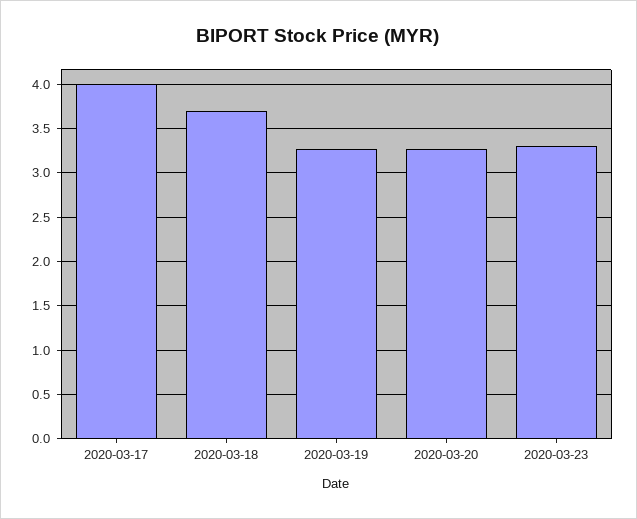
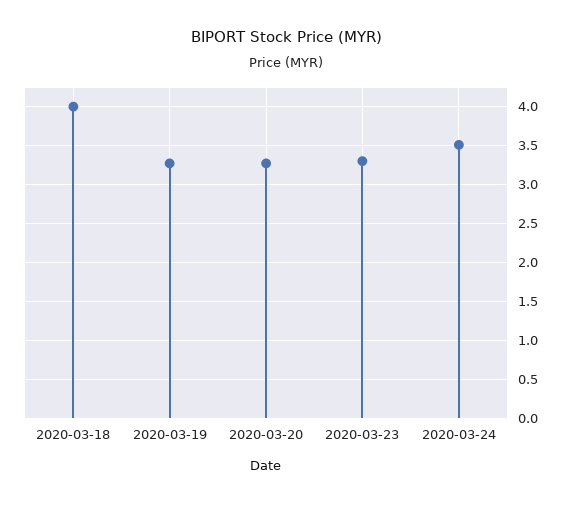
2020-03-17: 4 -> none
2020-03-18: 3.7 -> 4
2020-03-24: none -> 3.5

